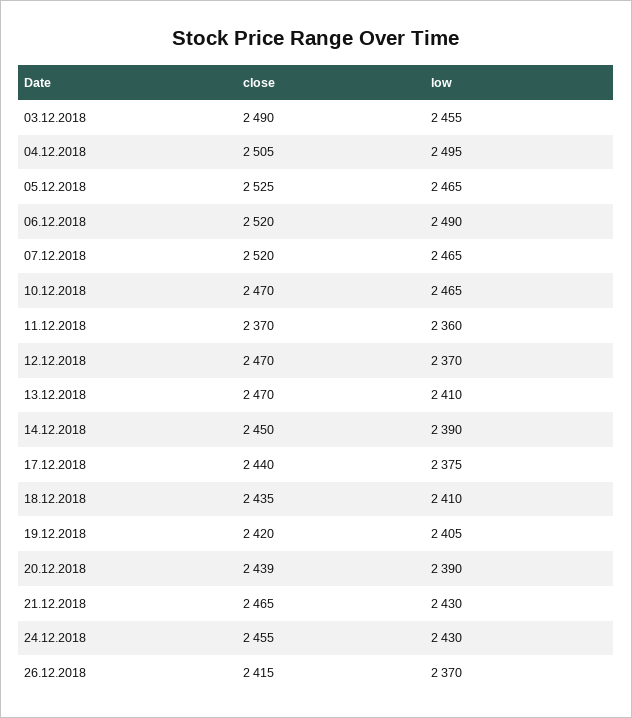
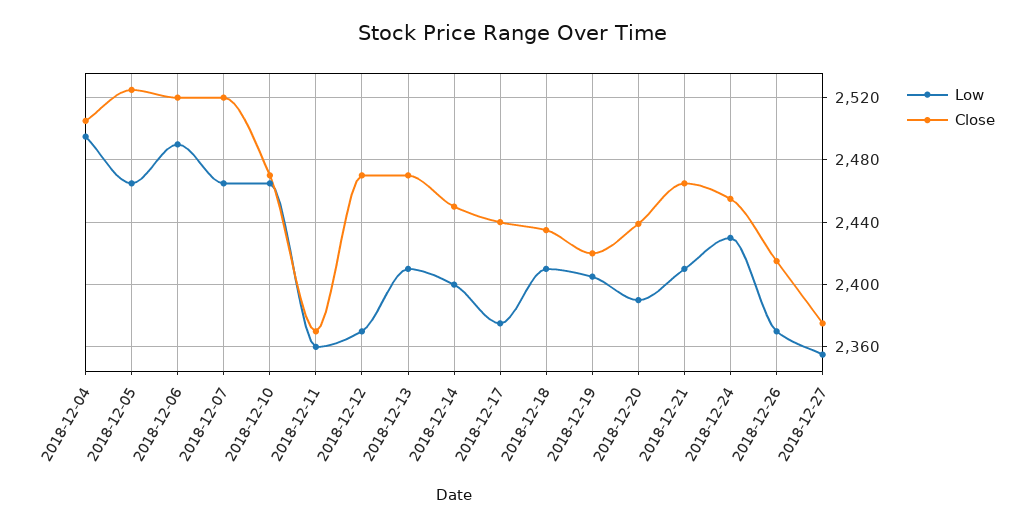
close, 03.12.2018: 2490 -> none
low, 03.12.2018: 2455 -> none
low, 14.12.2018: 2390 -> 2400
low, 21.12.2018: 2430 -> 2410
low, 2018-12-27: none -> 2355
close, 2018-12-27: none -> 2375

